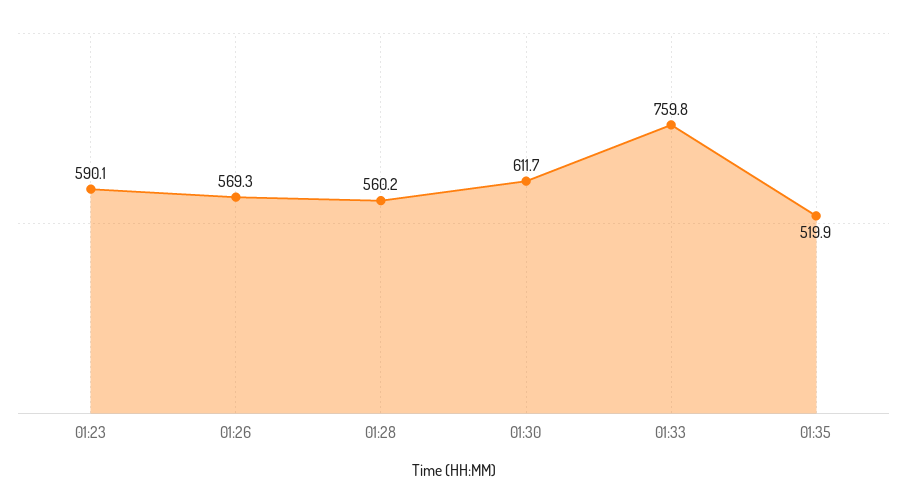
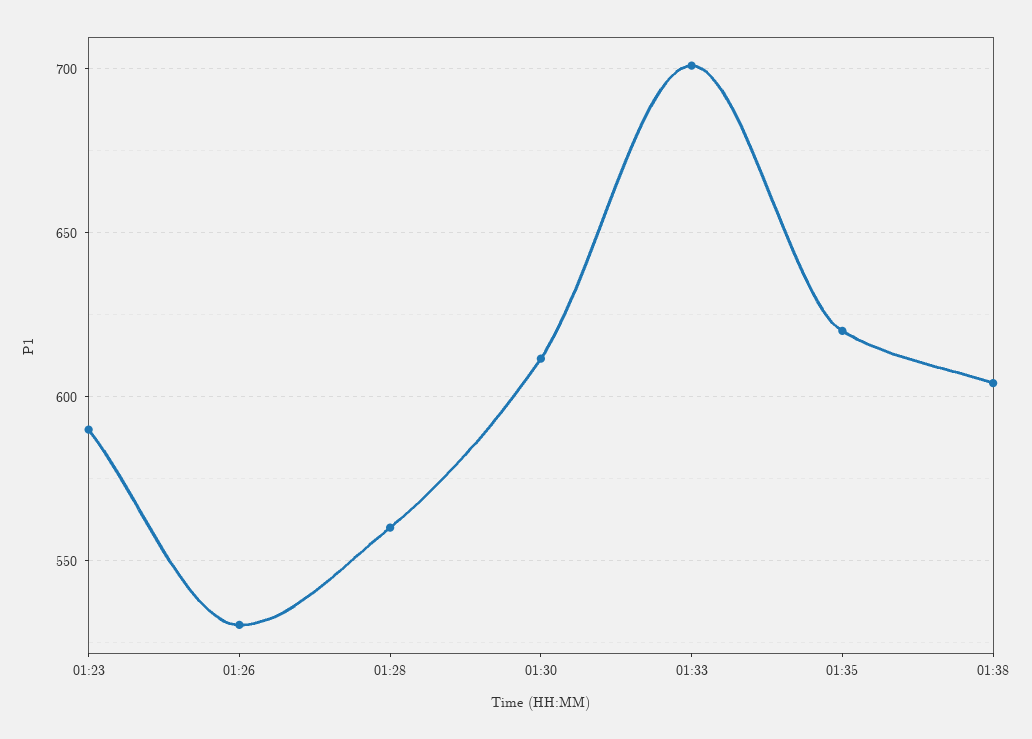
01:26: 569.3 -> 530
01:33: 759.8 -> 700
01:35: 519.9 -> 620
01:38: none -> 605

